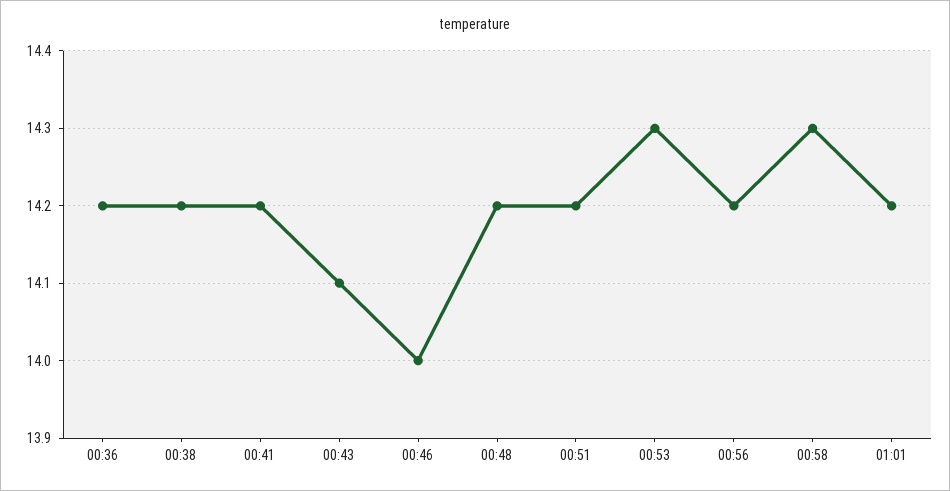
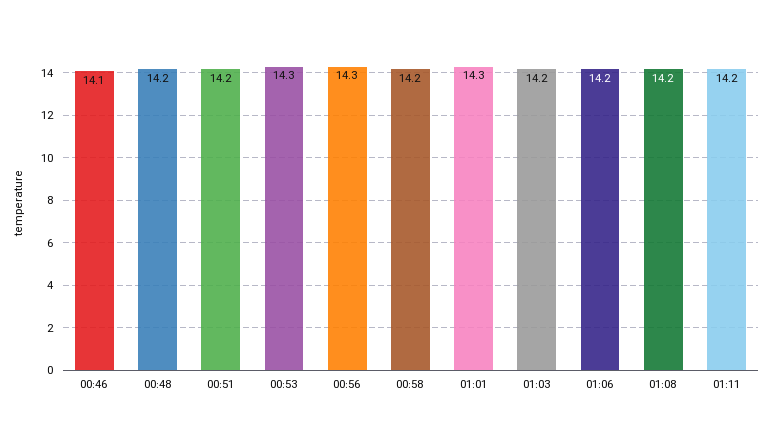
00:36: 14.2 -> none
00:38: 14.2 -> none
00:41: 14.2 -> none
00:43: 14.1 -> none
00:46: 14 -> 14.1
00:56: 14.2 -> 14.3
00:58: 14.3 -> 14.2
01:01: 14.2 -> 14.3
01:03: none -> 14.2
01:06: none -> 14.2
01:08: none -> 14.2
01:11: none -> 14.2

